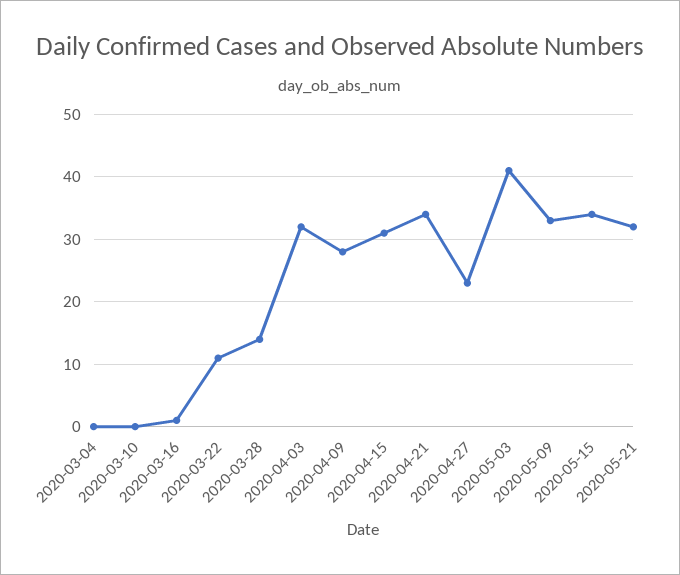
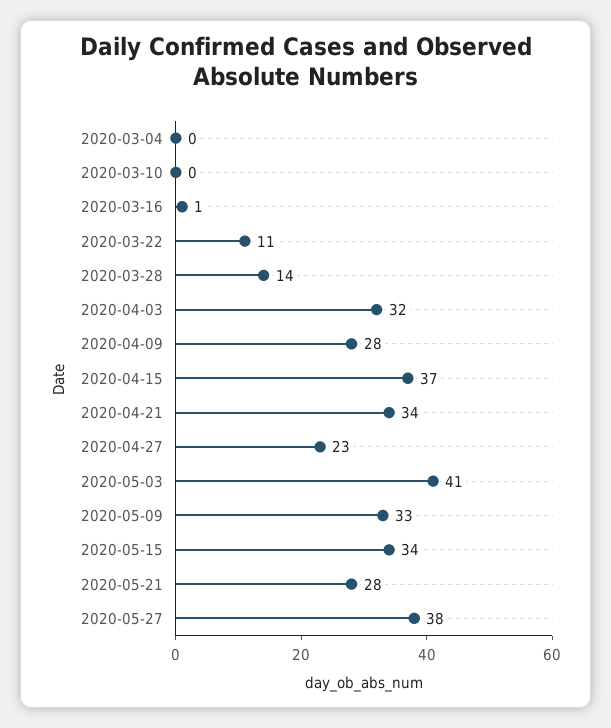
2020-04-15: 31 -> 37
2020-05-21: 32 -> 28
2020-05-27: none -> 38

